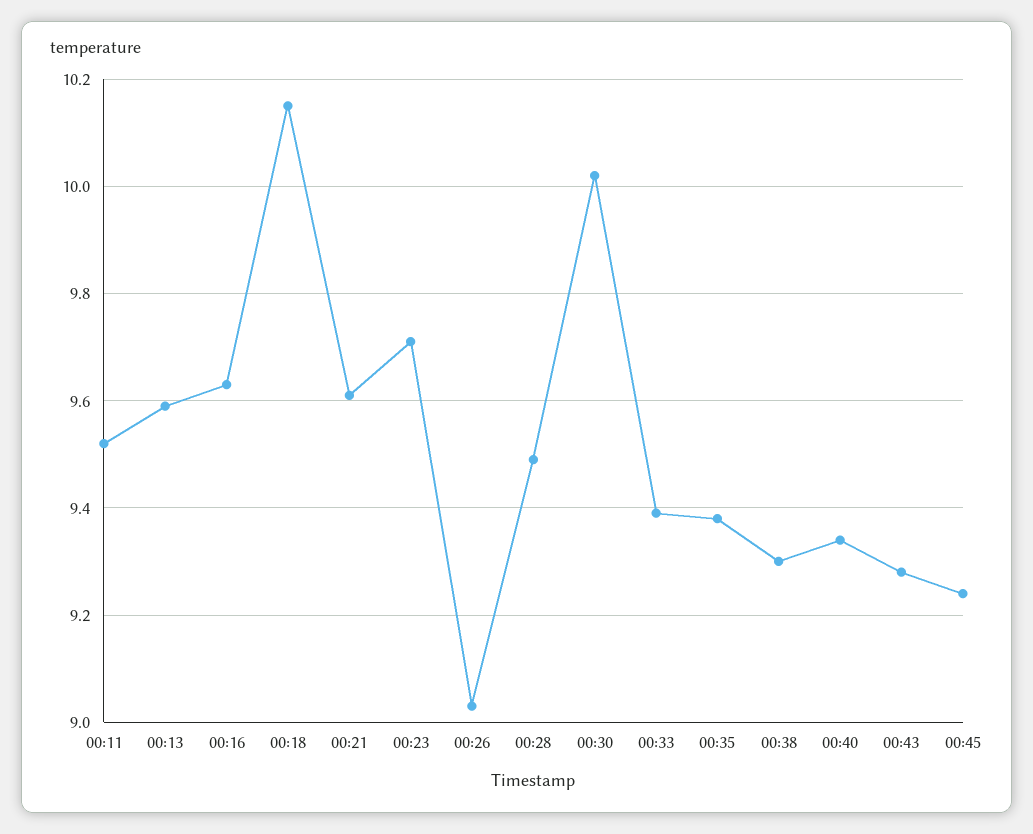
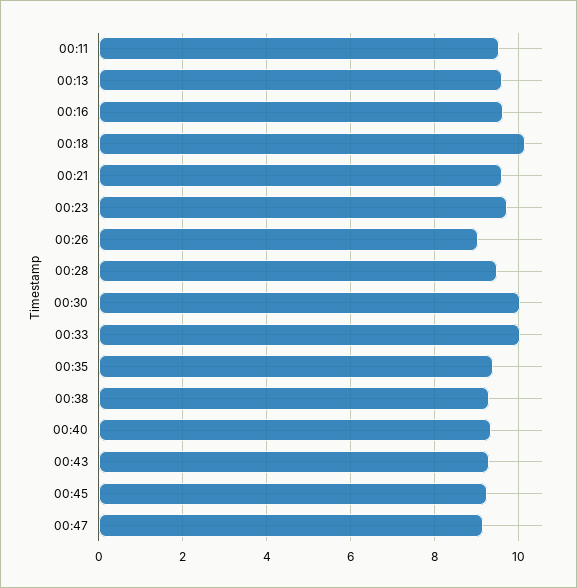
00:33: 9.4 -> 10
00:47: none -> 9.2

